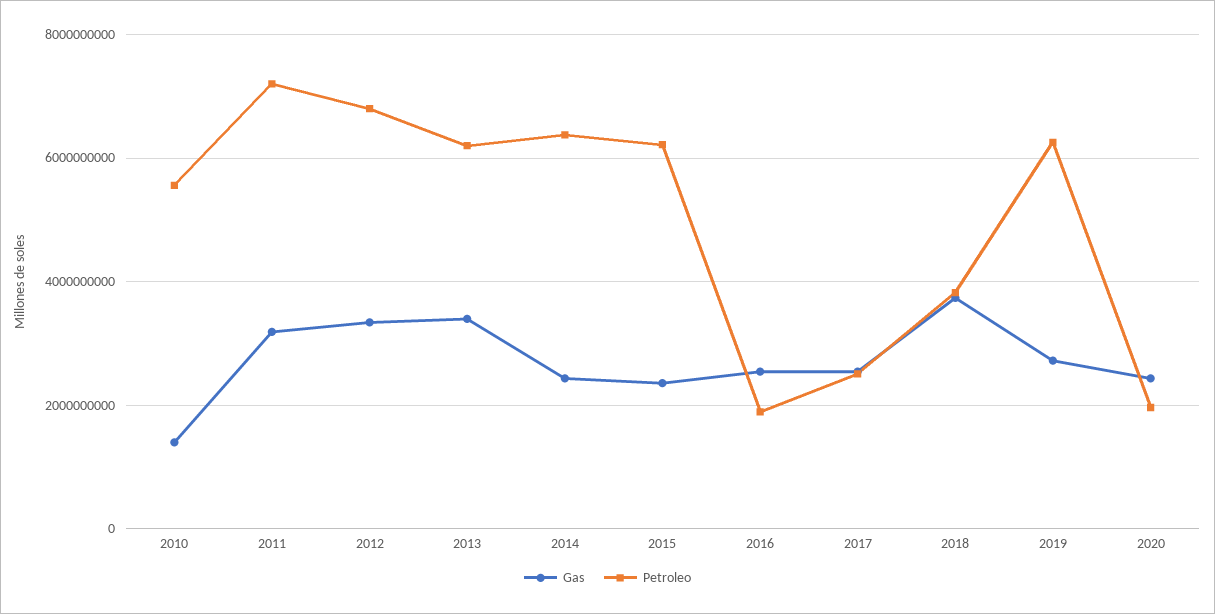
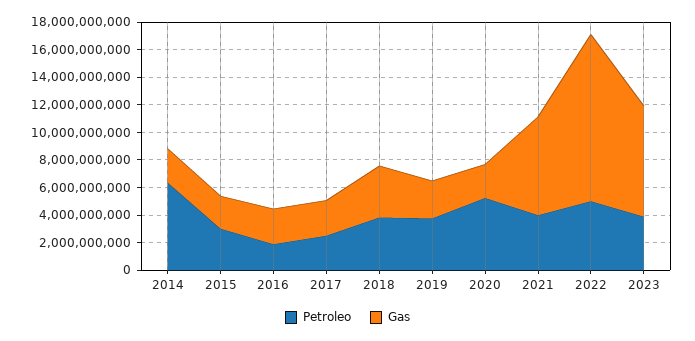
Gas, 2010: 1400000000 -> none
Petroleo, 2010: 5600000000 -> none
Gas, 2011: 3200000000 -> none
Petroleo, 2011: 7200000000 -> none
Gas, 2012: 3400000000 -> none
Petroleo, 2012: 6800000000 -> none
Gas, 2013: 3400000000 -> none
Petroleo, 2013: 6200000000 -> none
Petroleo, 2015: 6200000000 -> 3000000000
Petroleo, 2019: 6200000000 -> 4000000000
Petroleo, 2020: 2000000000 -> 5000000000
Petroleo, 2021: none -> 4000000000
Gas, 2021: none -> 7000000000
Petroleo, 2022: none -> 5000000000
Gas, 2022: none -> 12000000000
Petroleo, 2023: none -> 4000000000
Gas, 2023: none -> 8000000000

